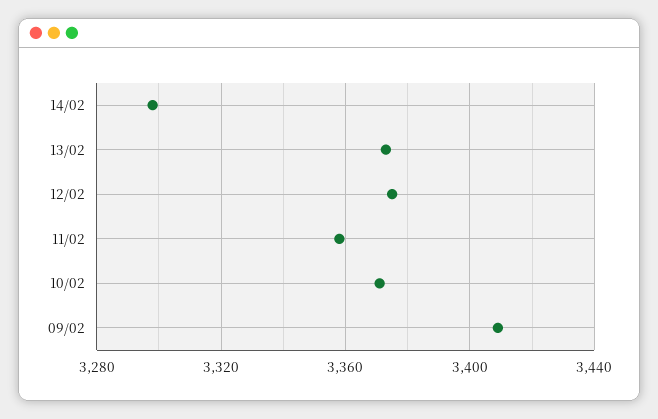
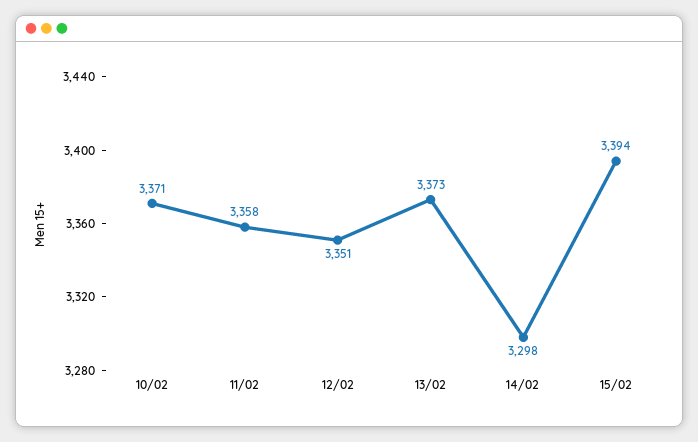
12/02: 3375 -> 3351
09/02: 3410 -> none
15/02: none -> 3394

